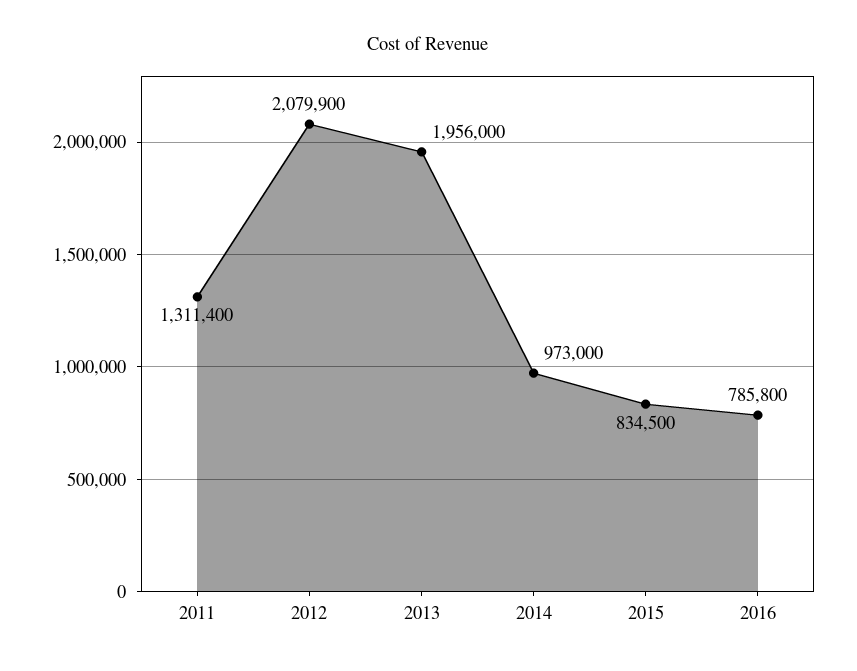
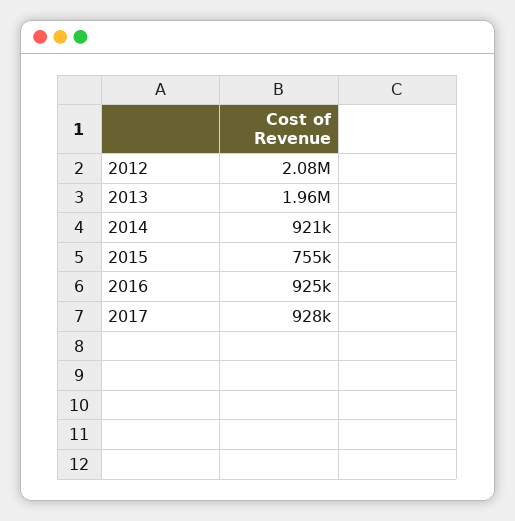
2011: 1311400 -> none
2014: 973000 -> 921000
2015: 834500 -> 755000
2016: 785800 -> 925000
2017: none -> 928000

